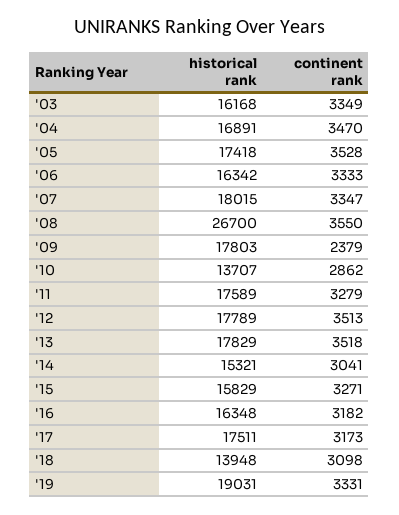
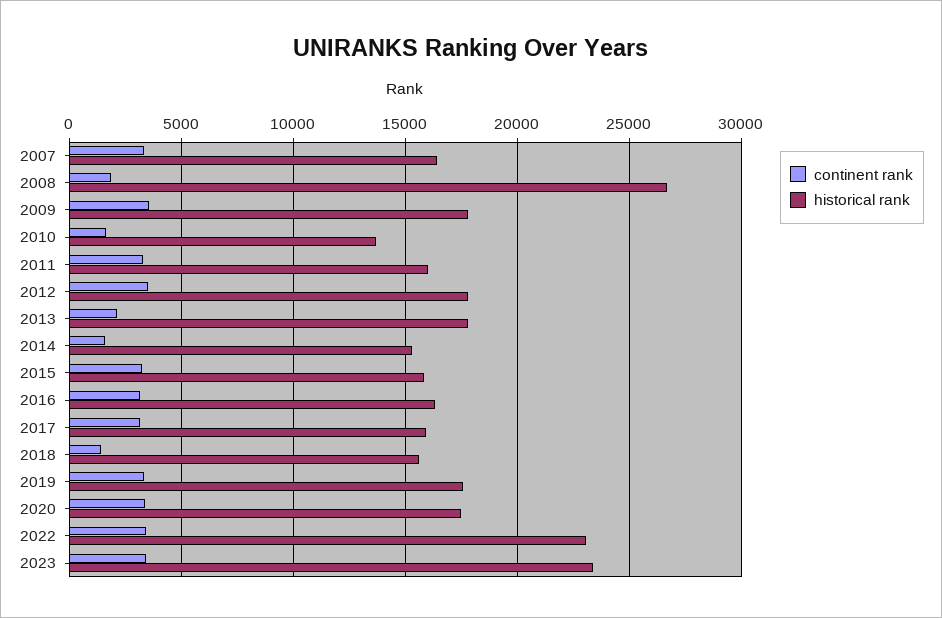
historical rank, '03: 16168 -> none
continent rank, '03: 3349 -> none
historical rank, '04: 16891 -> none
continent rank, '04: 3470 -> none
historical rank, '05: 17418 -> none
continent rank, '05: 3528 -> none
historical rank, '06: 16342 -> none
continent rank, '06: 3333 -> none
historical rank, '07: 18015 -> 16500
continent rank, '08: 3550 -> 2000
continent rank, '09: 2379 -> 3500
continent rank, '10: 2862 -> 1500
historical rank, '11: 17589 -> 16000
continent rank, '13: 3518 -> 2000
continent rank, '14: 3041 -> 1500
historical rank, '17: 17511 -> 16000
historical rank, '18: 13948 -> 15500
continent rank, '18: 3098 -> 1500
historical rank, '19: 19031 -> 17500
continent rank, 2020: none -> 3500
historical rank, 2020: none -> 17500
continent rank, 2022: none -> 3500
historical rank, 2022: none -> 23000
continent rank, 2023: none -> 3500
historical rank, 2023: none -> 23500

